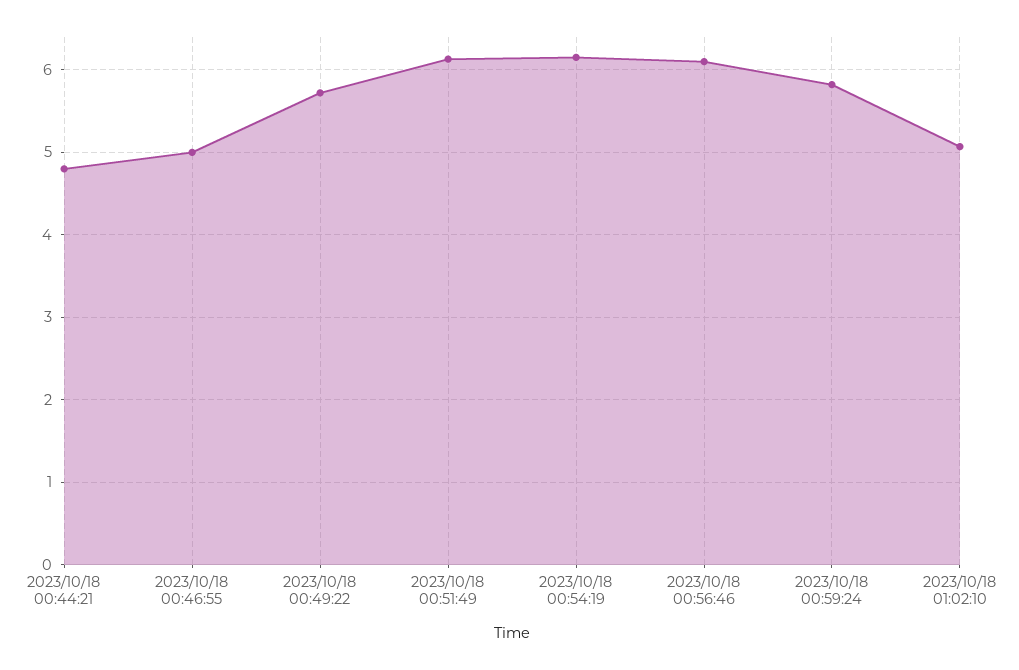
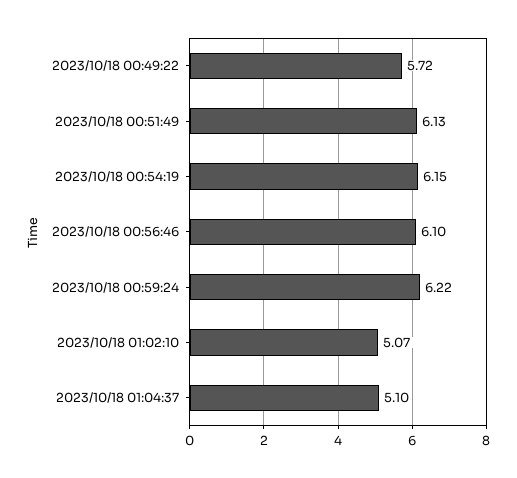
2023/10/18 00:44:21: 4.8 -> none
2023/10/18 00:46:55: 5 -> none
2023/10/18 00:59:24: 5.8 -> 6.22
2023/10/18 01:04:37: none -> 5.1

